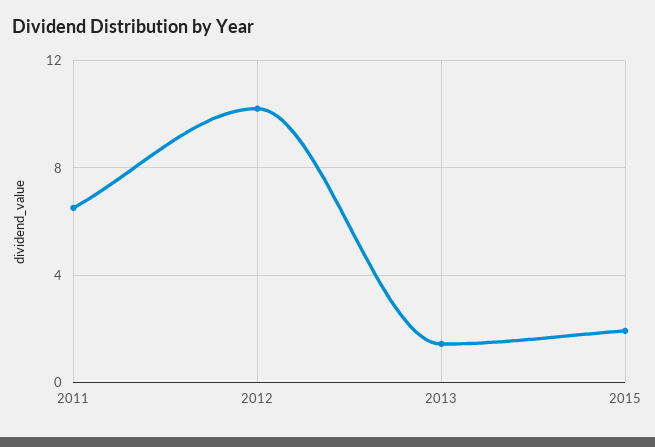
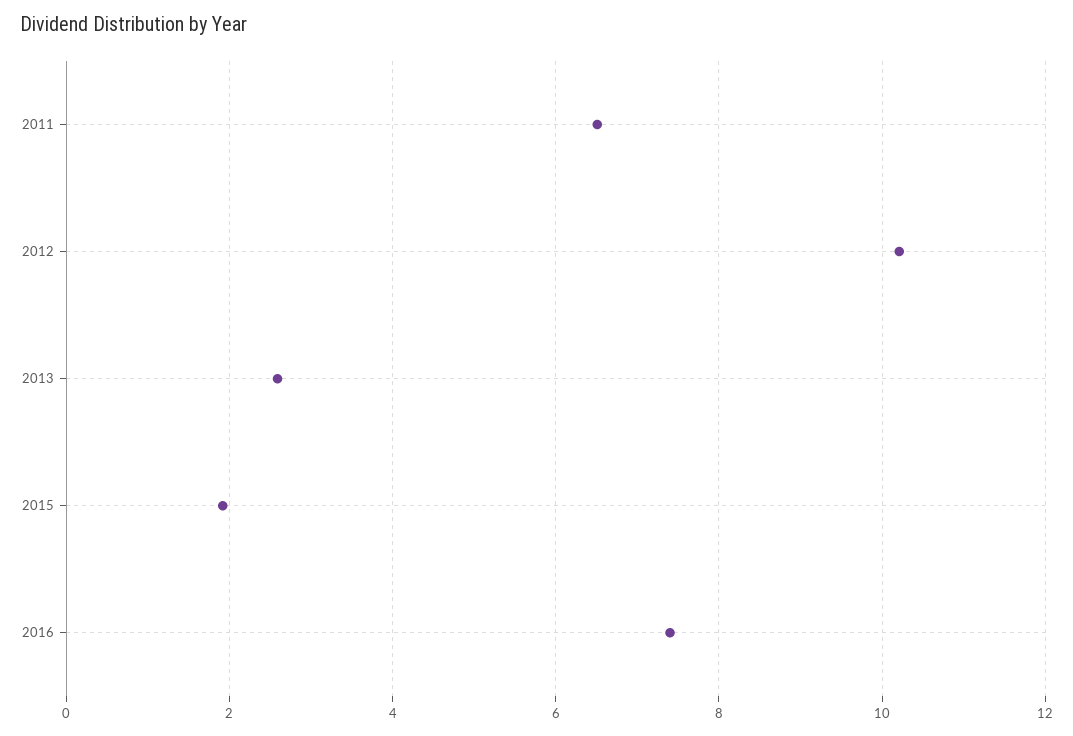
2013: 1.5 -> 2.6
2016: none -> 7.4

